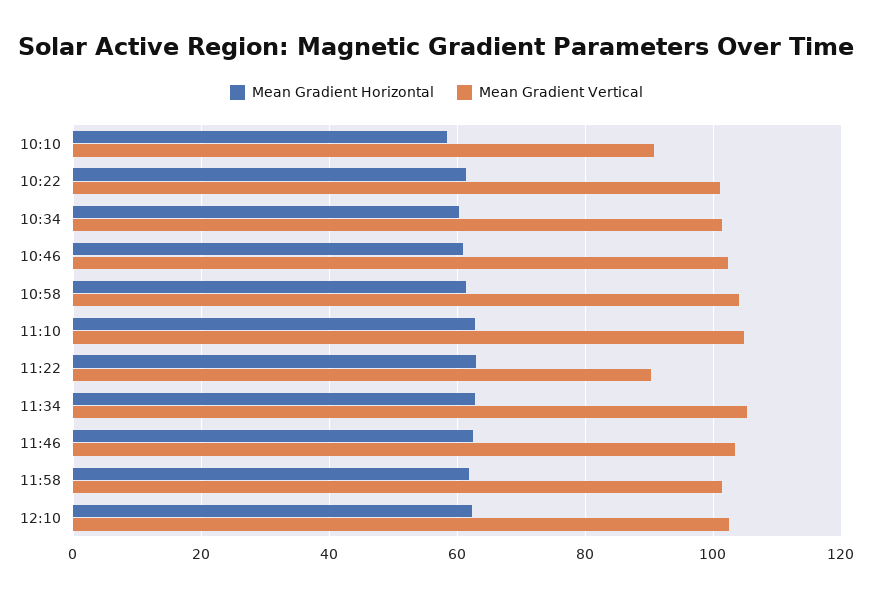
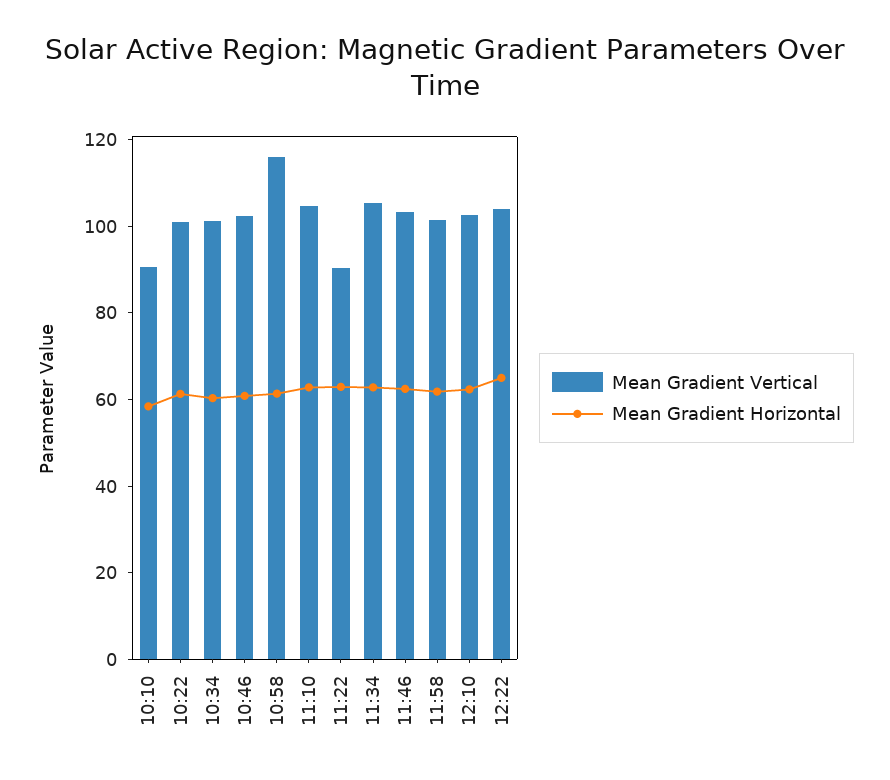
Mean Gradient Vertical, 10:58: 104 -> 115
Mean Gradient Vertical, 12:22: none -> 105
Mean Gradient Horizontal, 12:22: none -> 65

